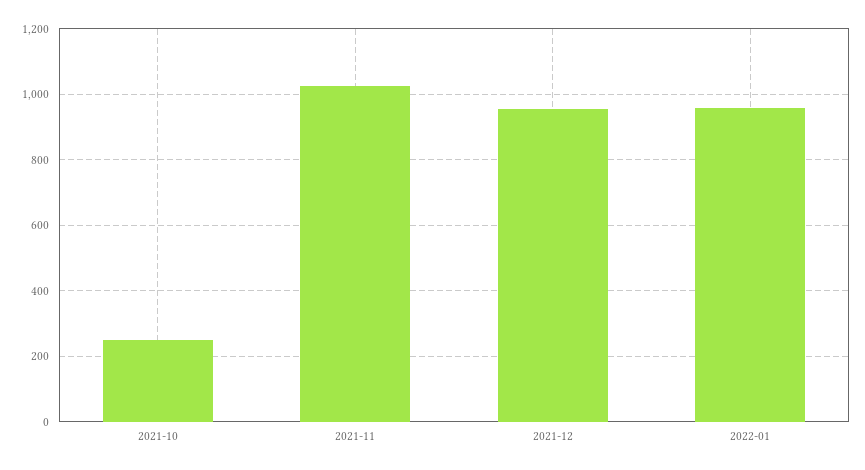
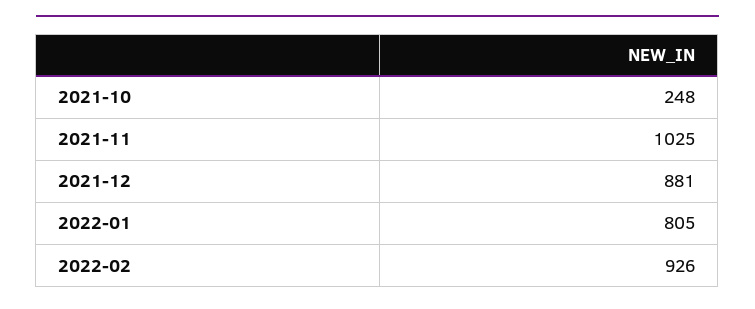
2021-12: 960 -> 881
2022-01: 960 -> 805
2022-02: none -> 926

